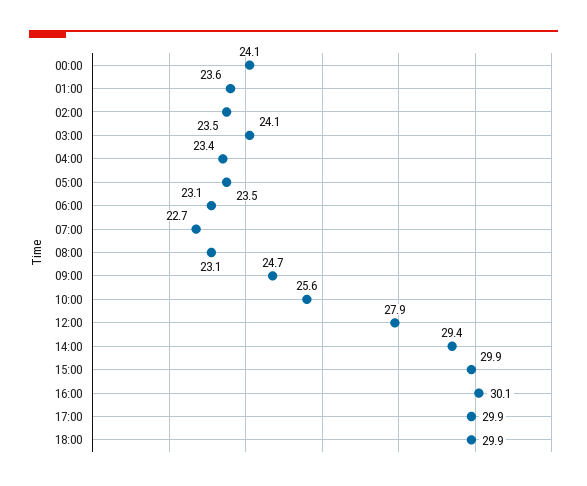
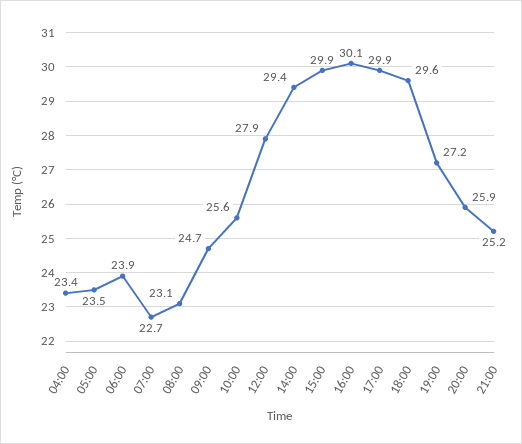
00:00: 24.1 -> none
01:00: 23.6 -> none
02:00: 23.5 -> none
03:00: 24.1 -> none
06:00: 23.1 -> 23.9
18:00: 29.9 -> 29.6
19:00: none -> 27.2
20:00: none -> 25.9
21:00: none -> 25.2

